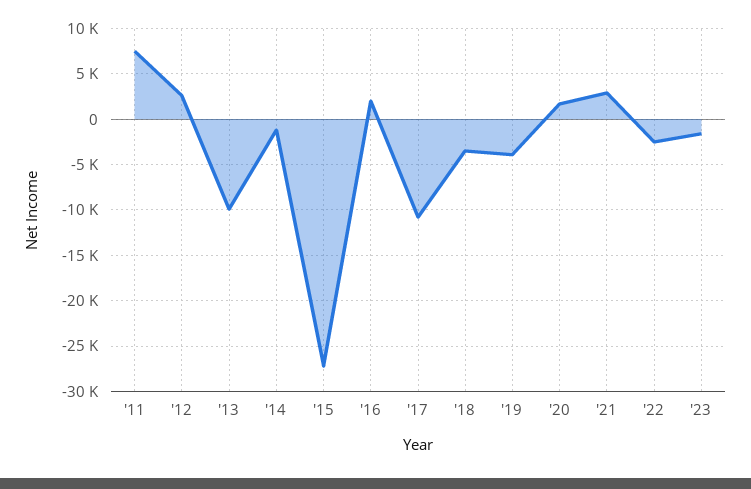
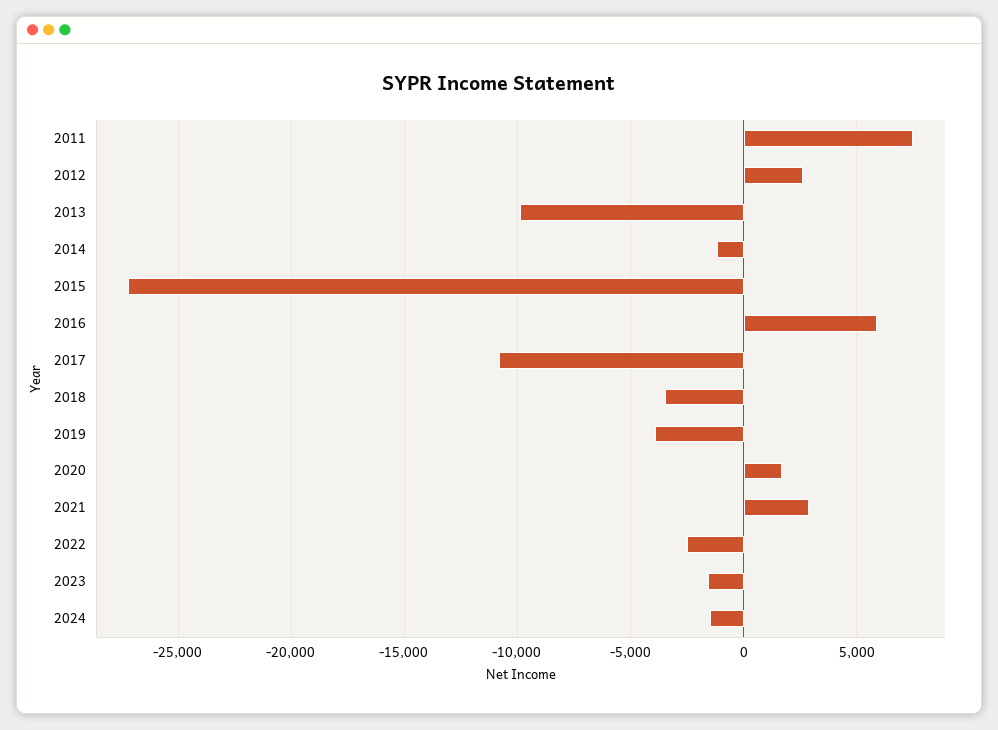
'16: 2000 -> 6000
2024: none -> -1500

